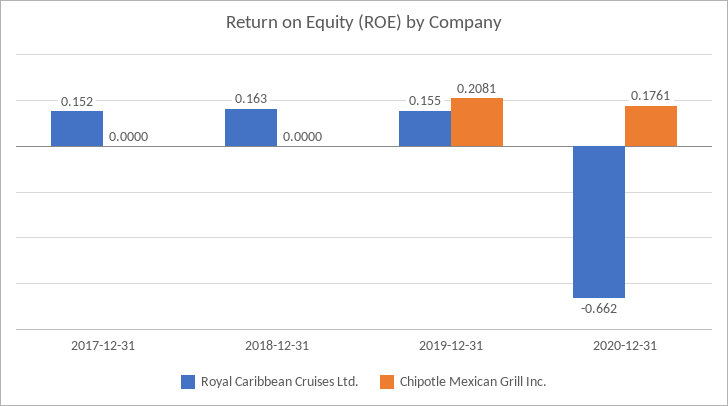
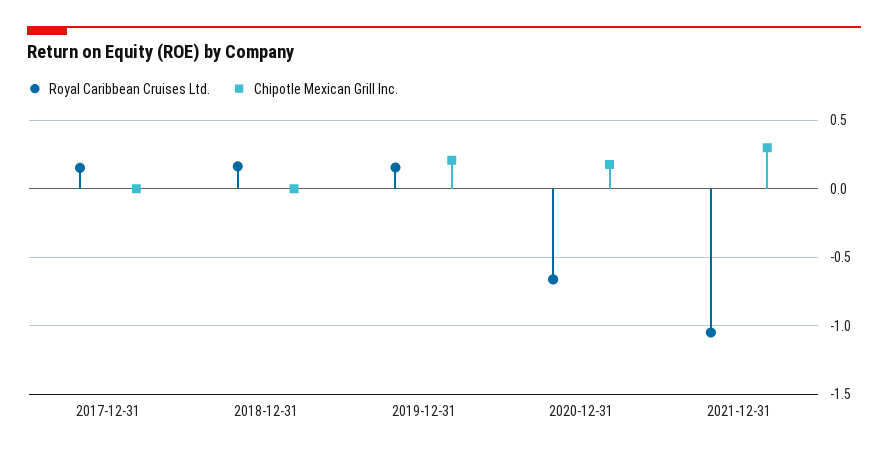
Royal Caribbean Cruises Ltd., 2021-12-31: none -> -1.05
Chipotle Mexican Grill Inc., 2021-12-31: none -> 0.3

